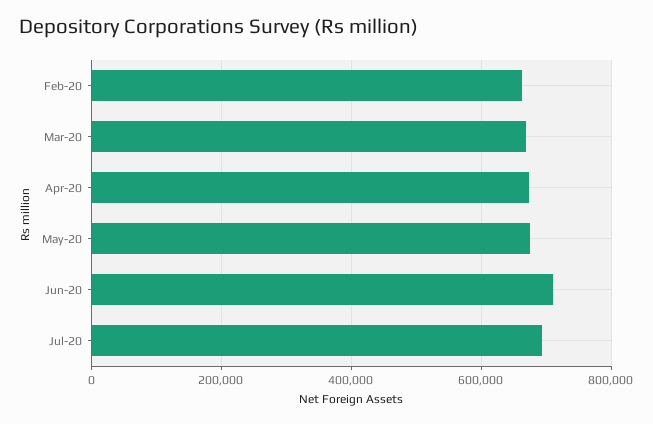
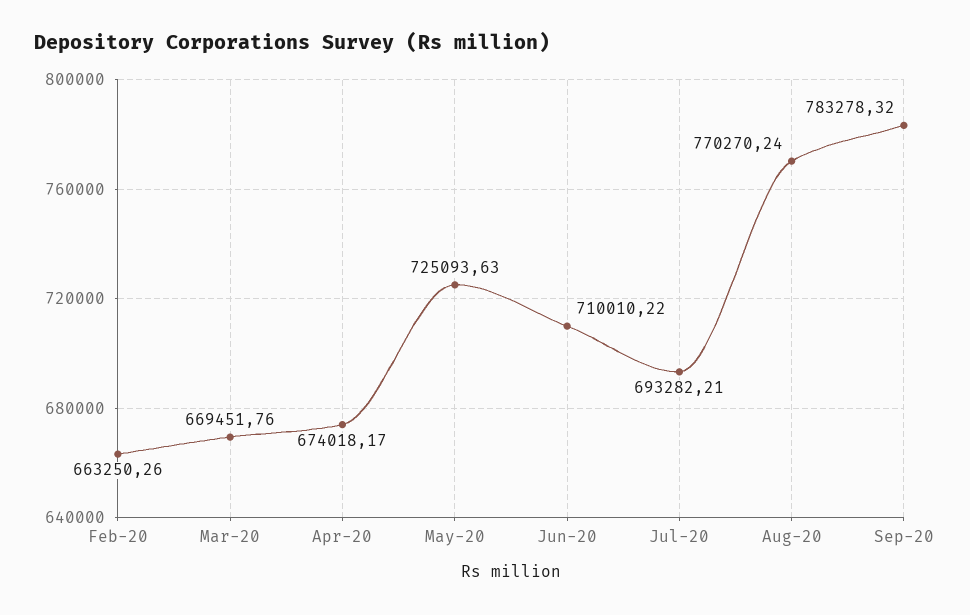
May-20: 680000 -> 725093.63
Aug-20: none -> 770270.24
Sep-20: none -> 783278.32

